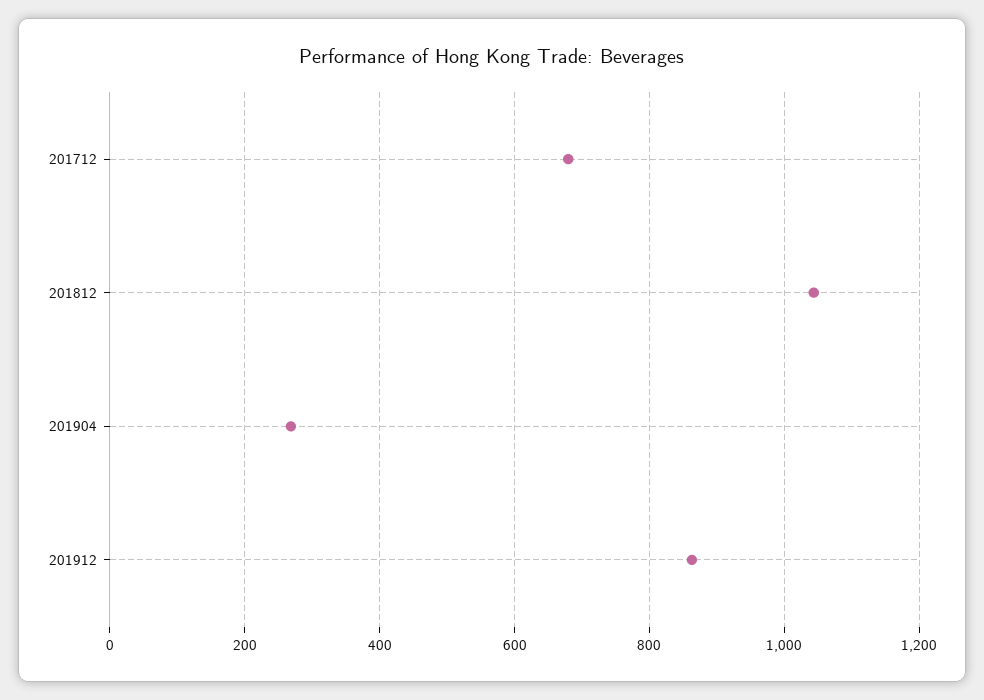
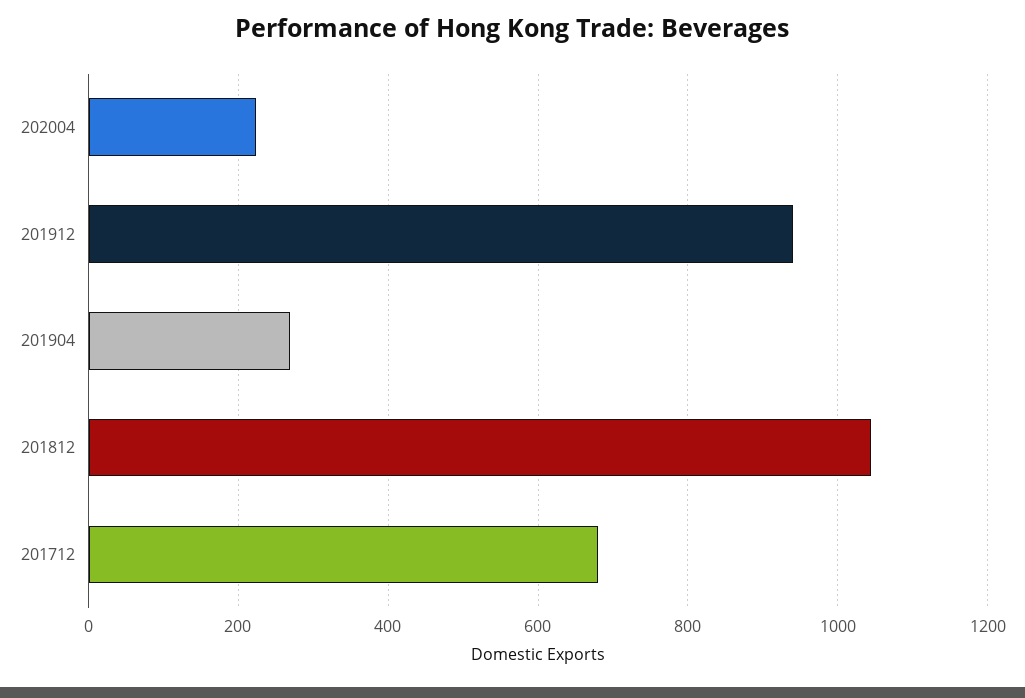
201912: 860 -> 940
202004: none -> 220

